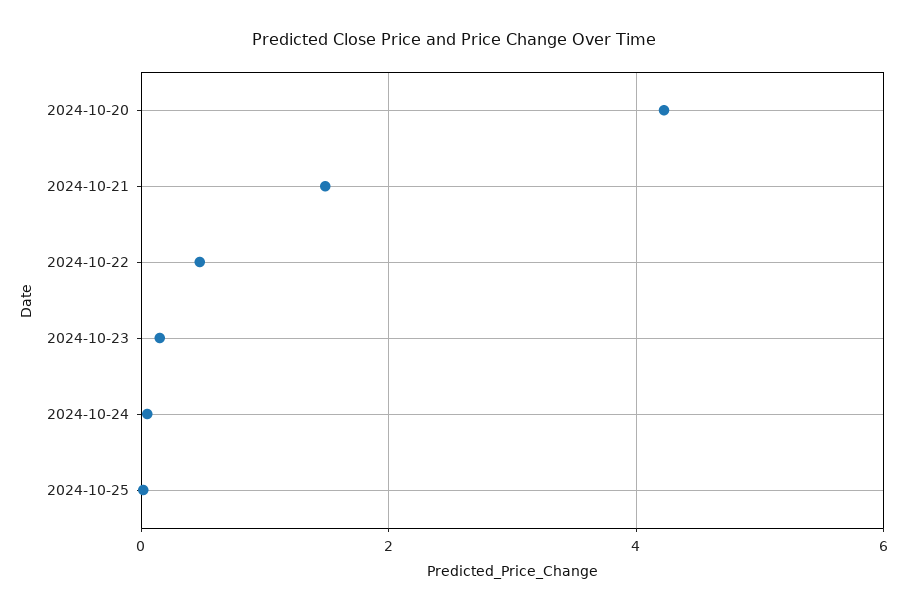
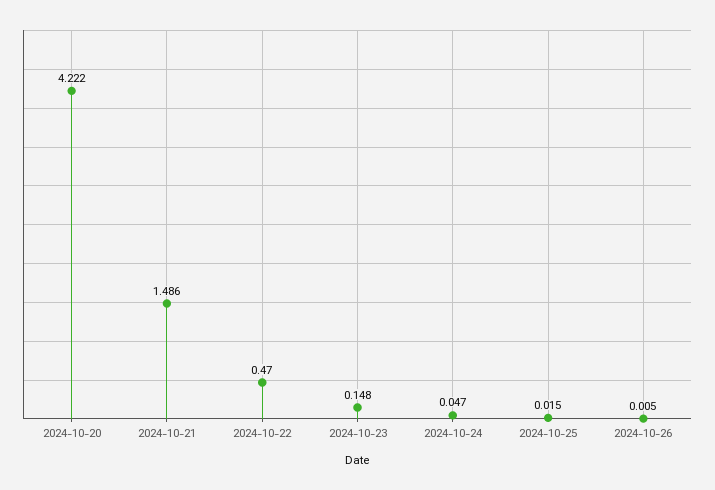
2024-10-26: none -> 0.005

